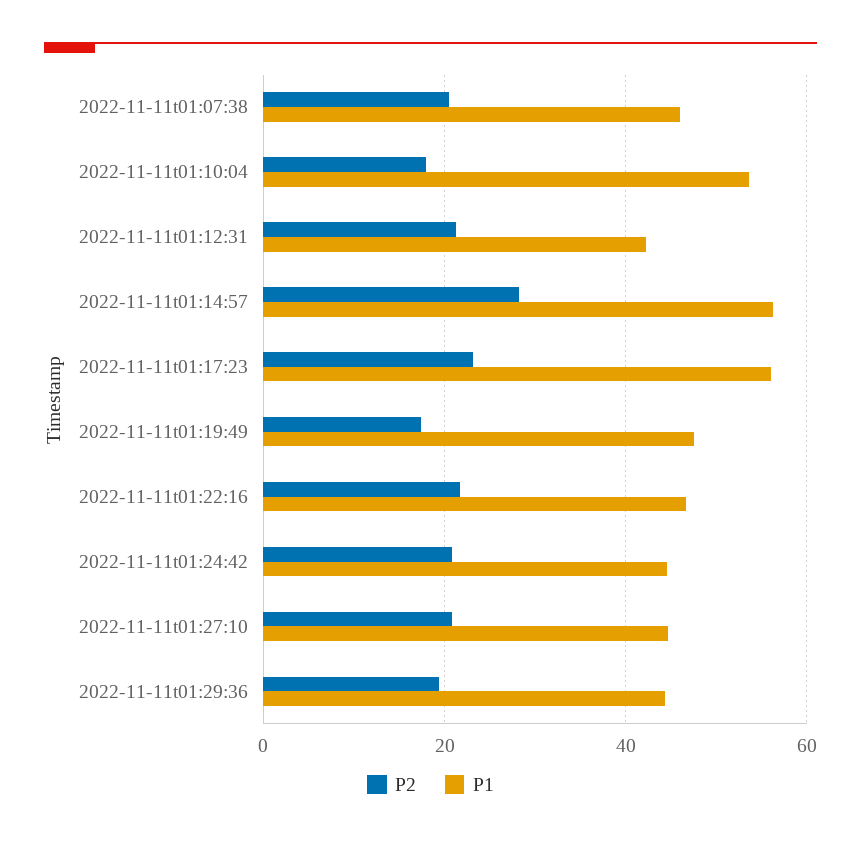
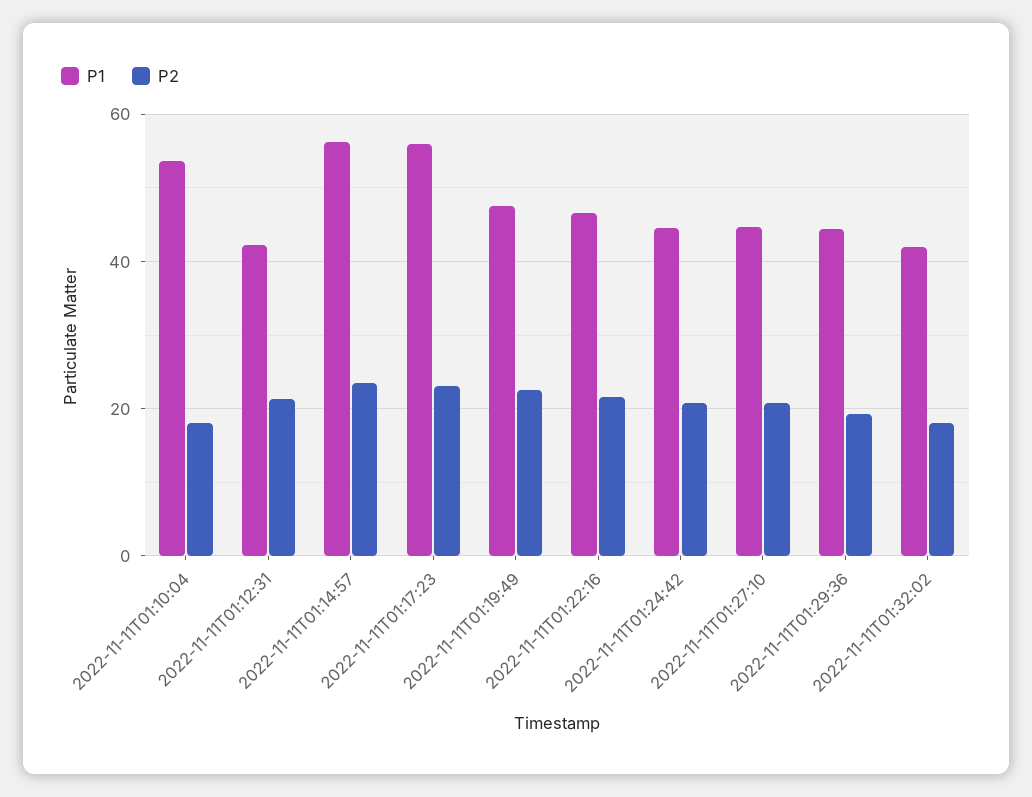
P2, 2022-11-11t01:07:38: 20 -> none
P1, 2022-11-11t01:07:38: 46 -> none
P2, 2022-11-11t01:14:57: 28 -> 24
P2, 2022-11-11t01:19:49: 18 -> 22
P1, 2022-11-11T01:32:02: none -> 42
P2, 2022-11-11T01:32:02: none -> 18

